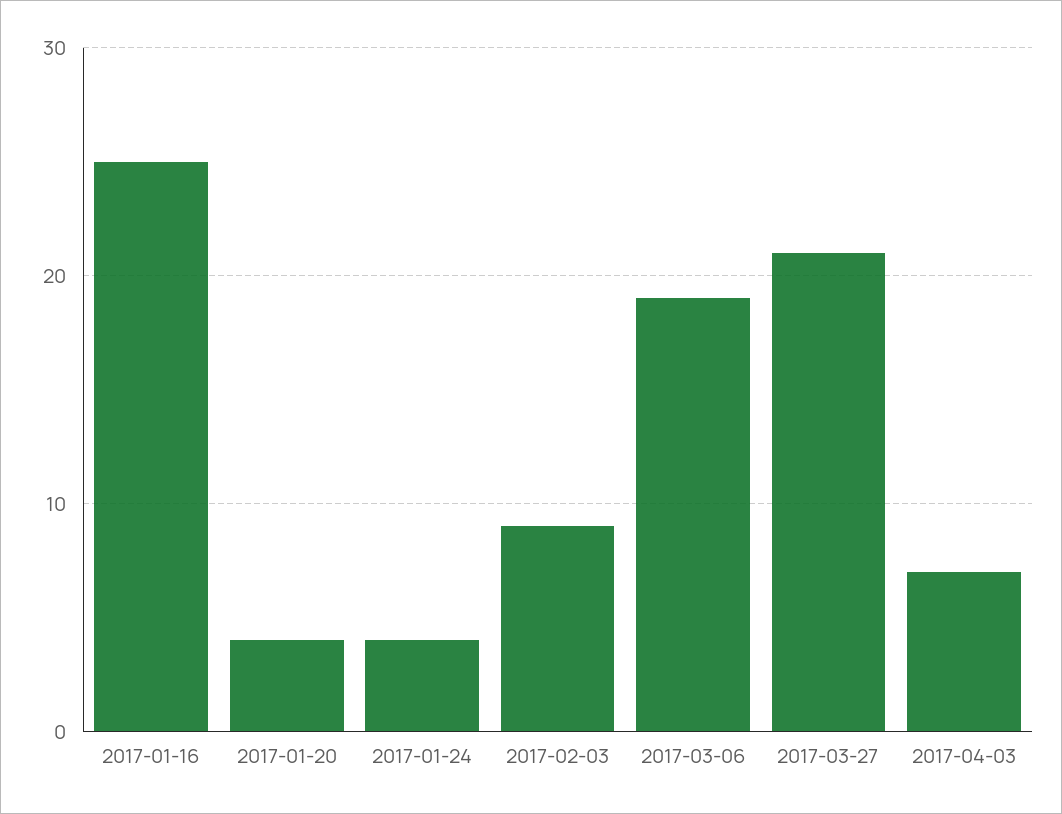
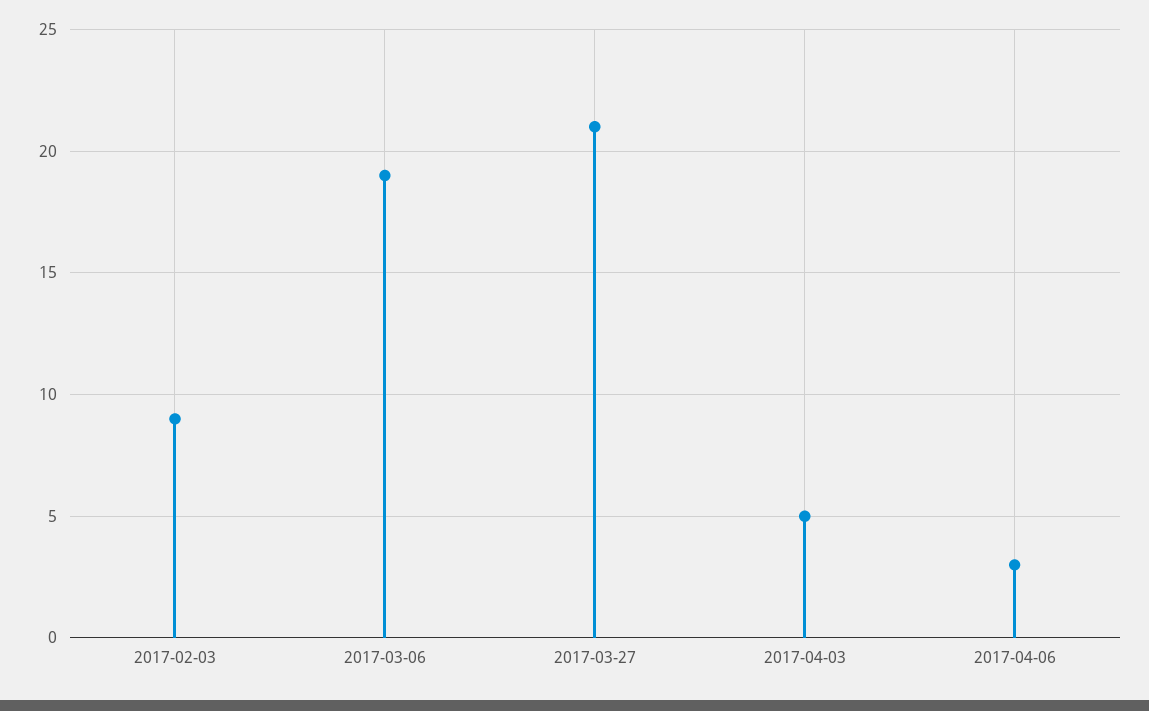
2017-01-16: 25 -> none
2017-01-20: 4 -> none
2017-01-24: 4 -> none
2017-04-03: 7 -> 5
2017-04-06: none -> 3

